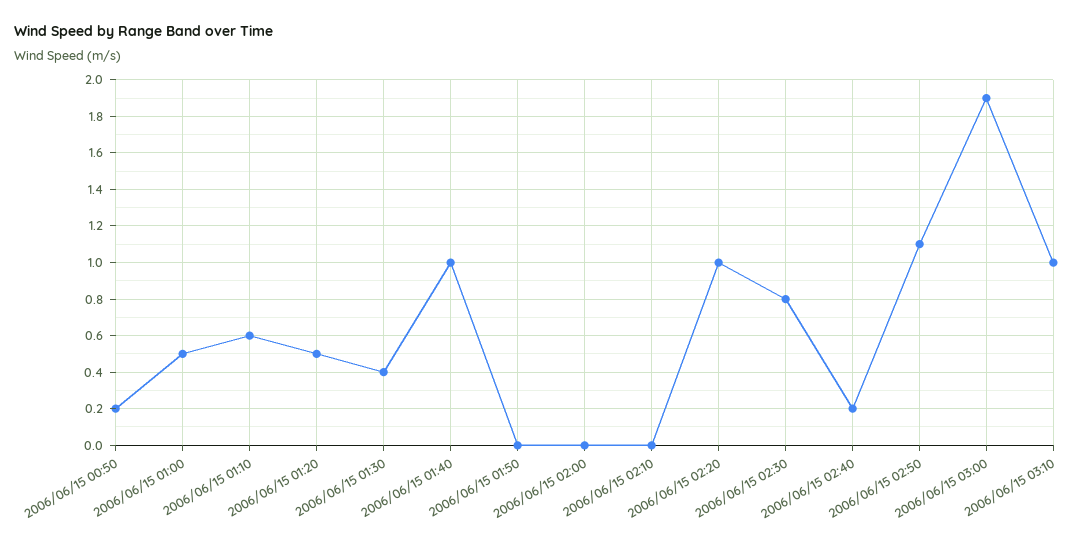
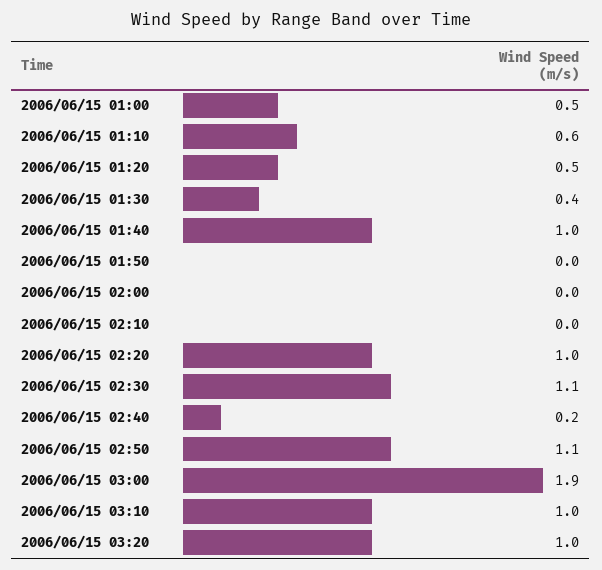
2006/06/15 00:50: 0.2 -> none
2006/06/15 02:30: 0.8 -> 1.1
2006/06/15 03:20: none -> 1

